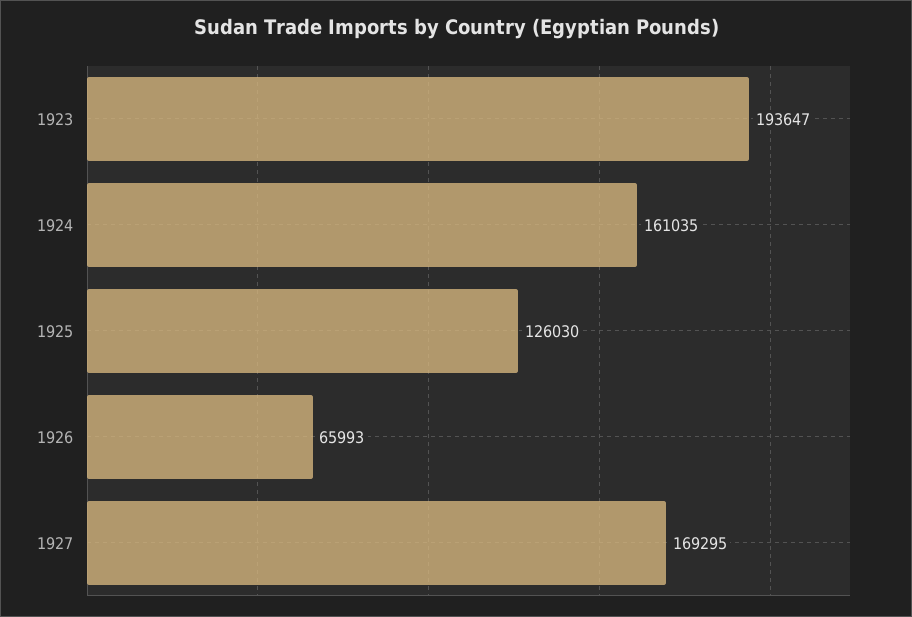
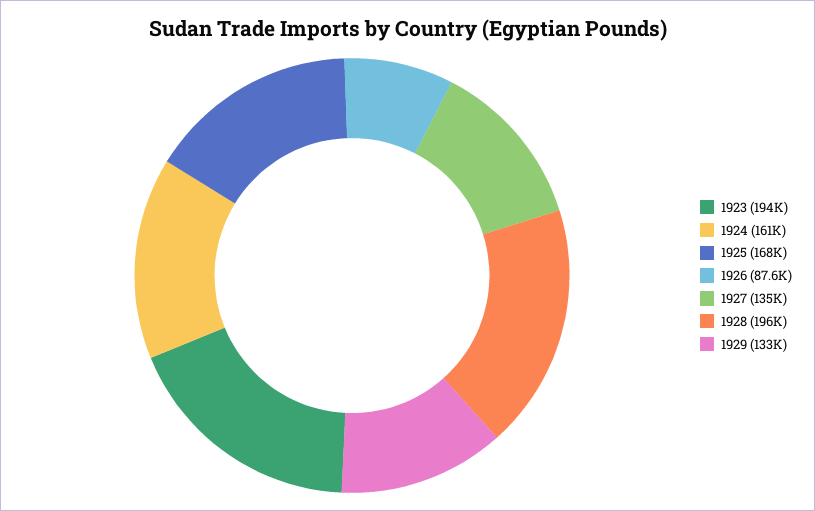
1925: 126030 -> 168000
1926: 65993 -> 87600
1927: 169295 -> 135000
1928: none -> 196000
1929: none -> 133000

